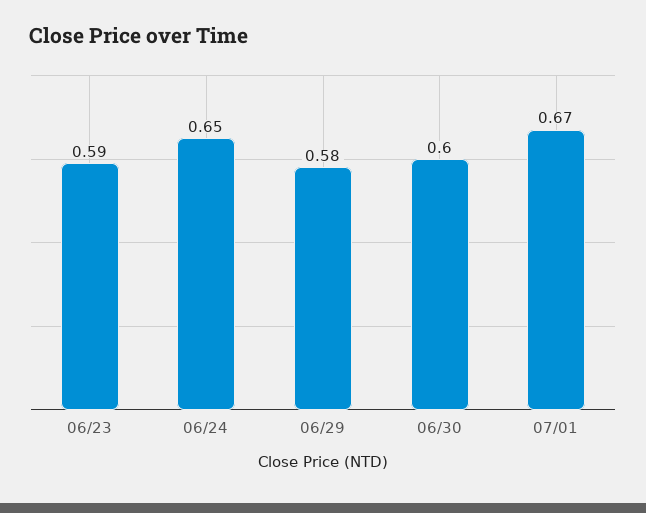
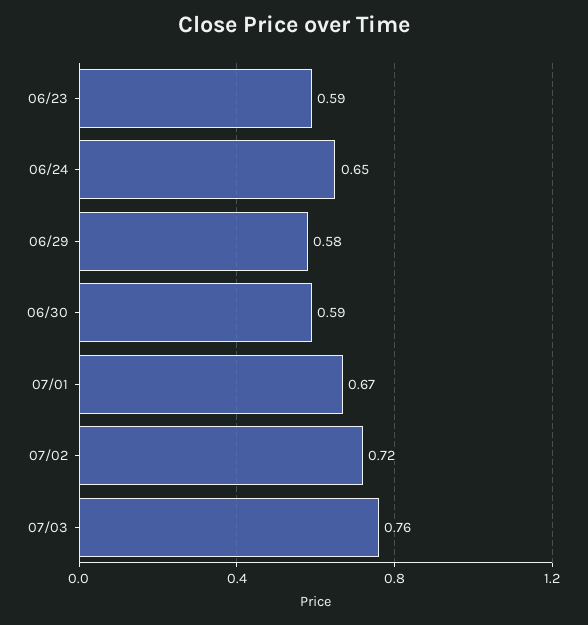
06/30: 0.6 -> 0.59
07/02: none -> 0.72
07/03: none -> 0.76

